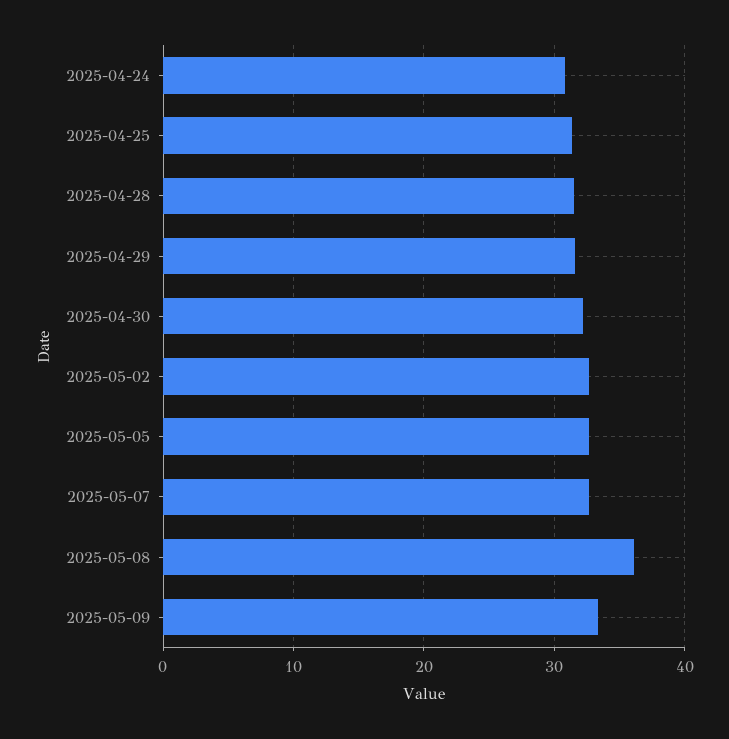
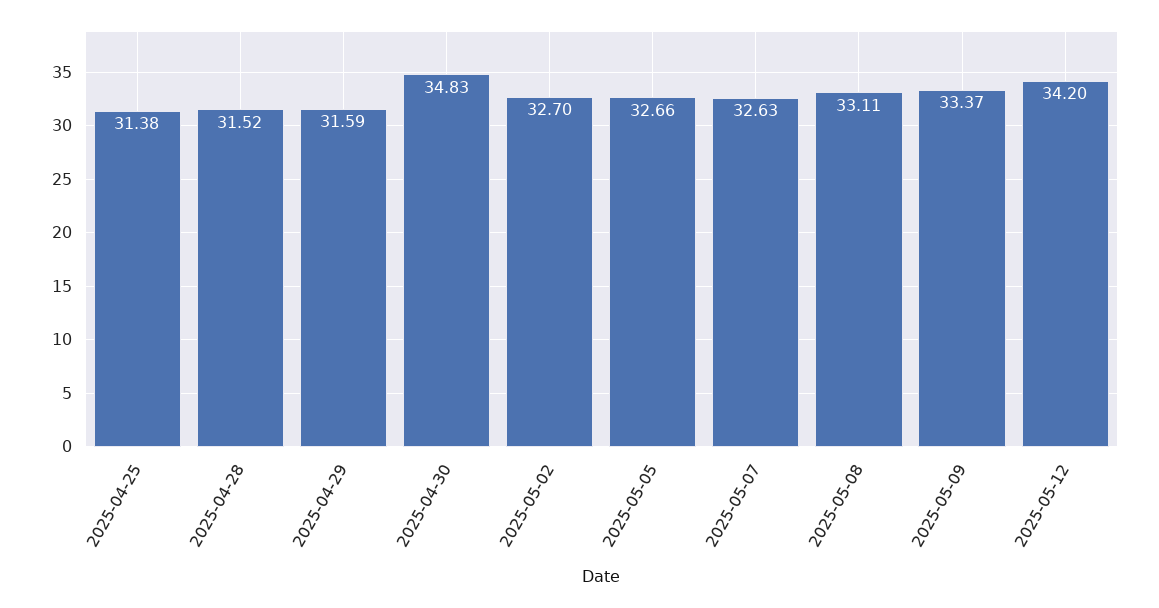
2025-04-24: 31 -> none
2025-04-30: 32 -> 34.83
2025-05-08: 36 -> 33.11
2025-05-12: none -> 34.2

